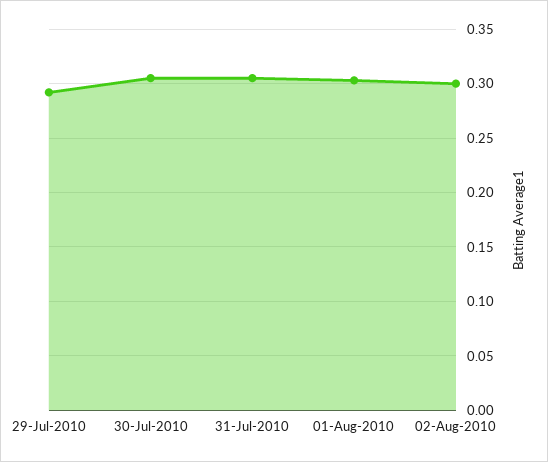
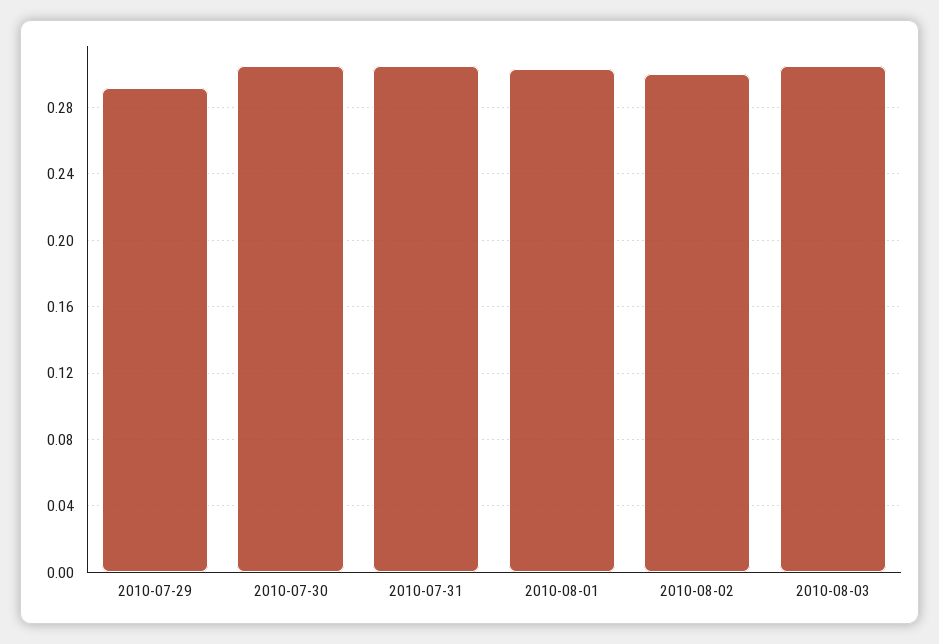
2010-08-03: none -> 0.305

